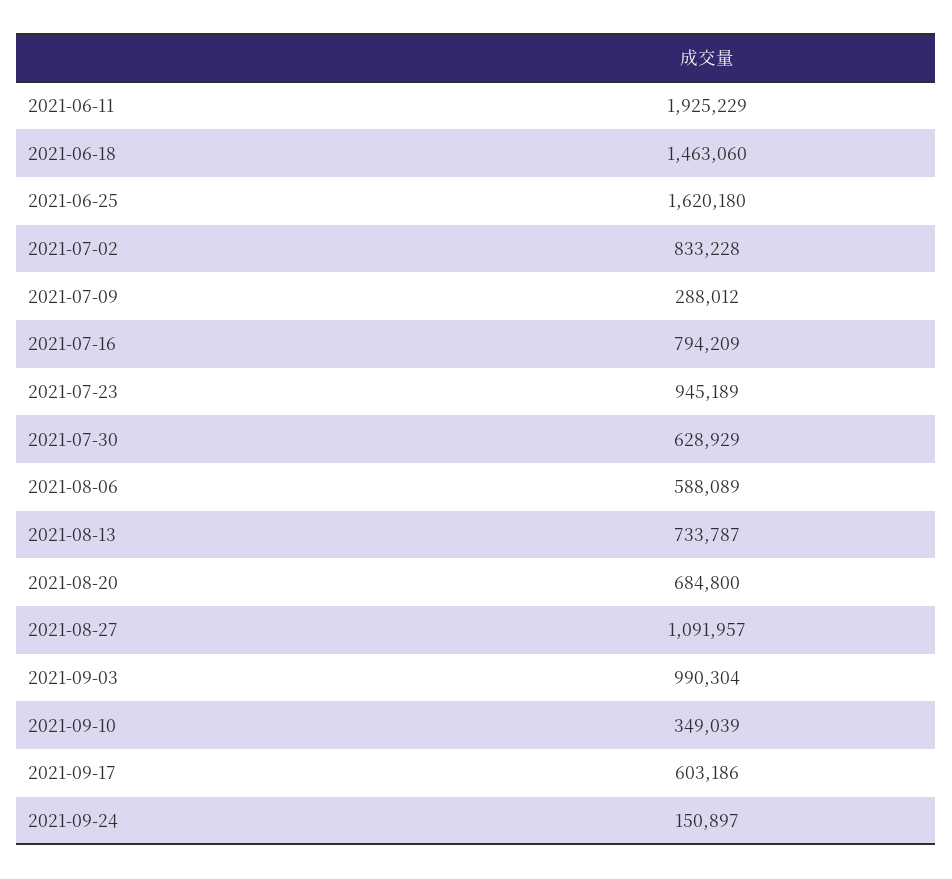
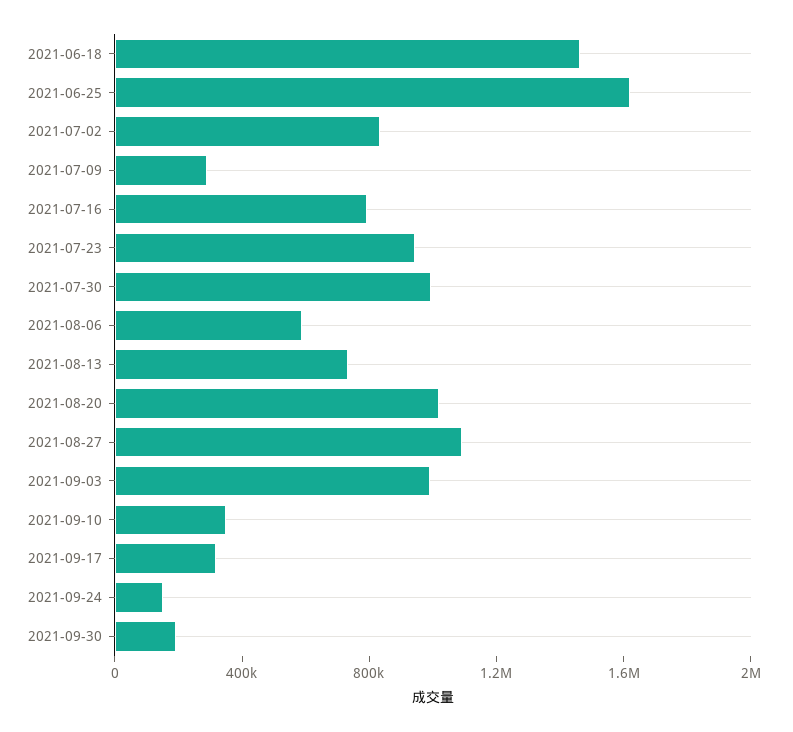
2021-06-11: 1925229 -> none
2021-07-30: 628929 -> 1000000
2021-08-20: 684800 -> 1000000
2021-09-17: 603186 -> 300000
2021-09-30: none -> 200000

